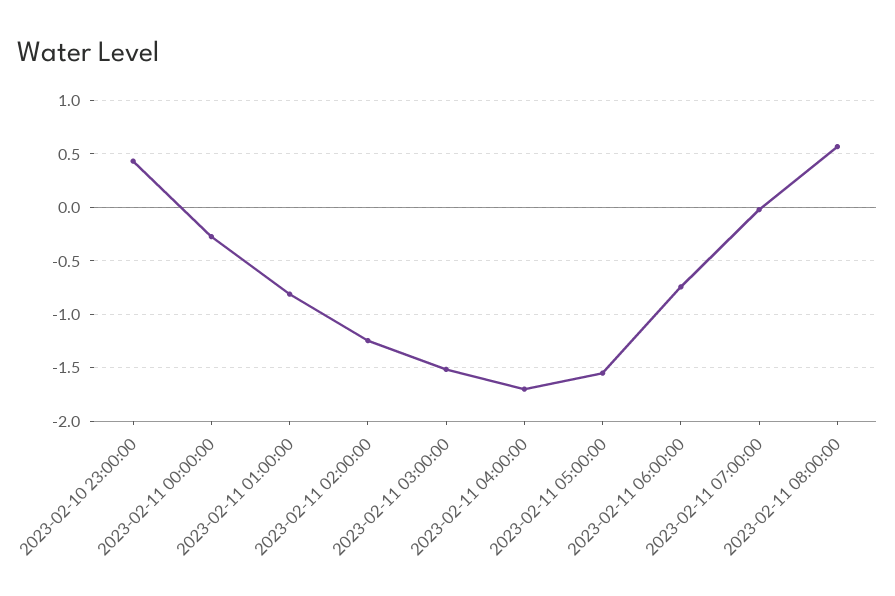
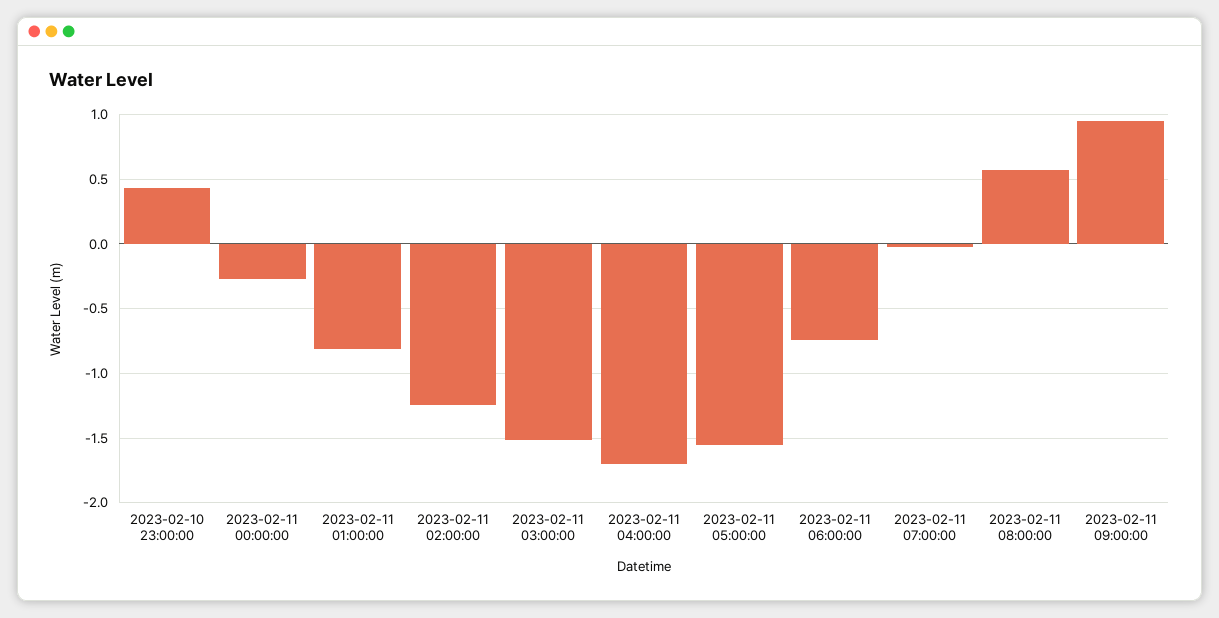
2023-02-11 09:00:00: none -> 0.95

